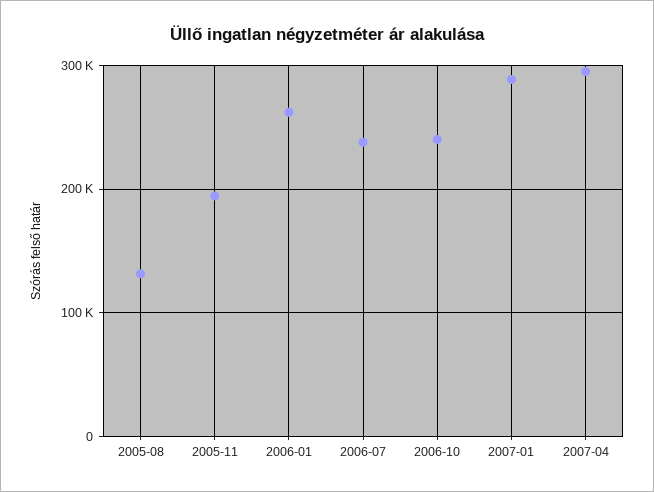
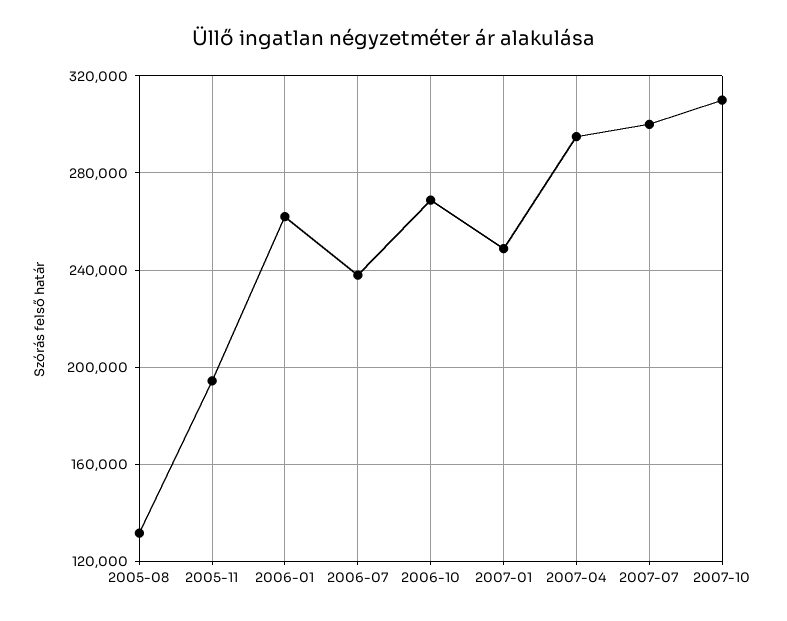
2006-10: 240000 -> 270000
2007-01: 290000 -> 250000
2007-07: none -> 300000
2007-10: none -> 310000

